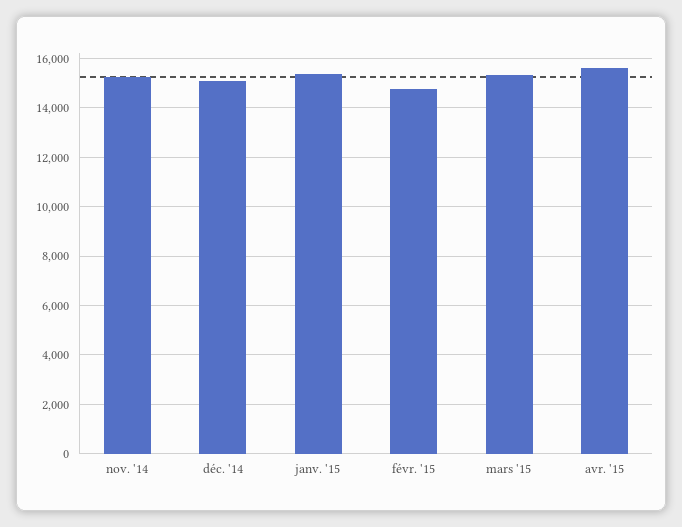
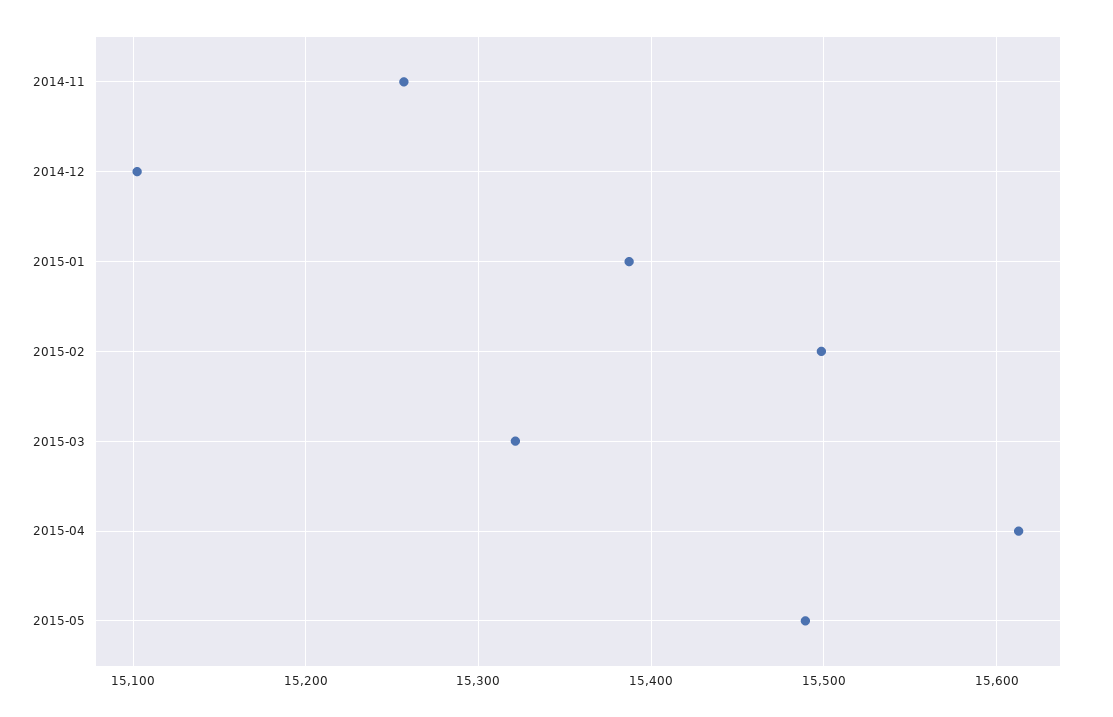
févr. '15: 14750 -> 15500
2015-05: none -> 15490

